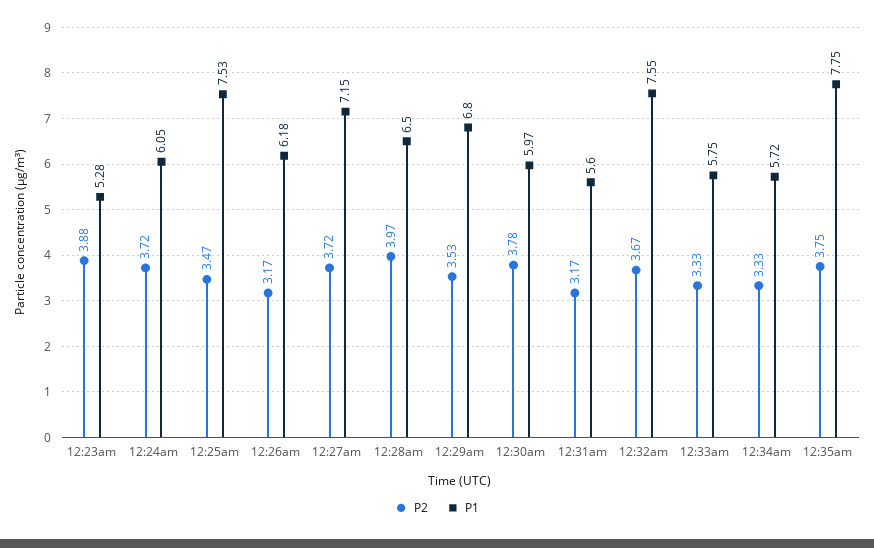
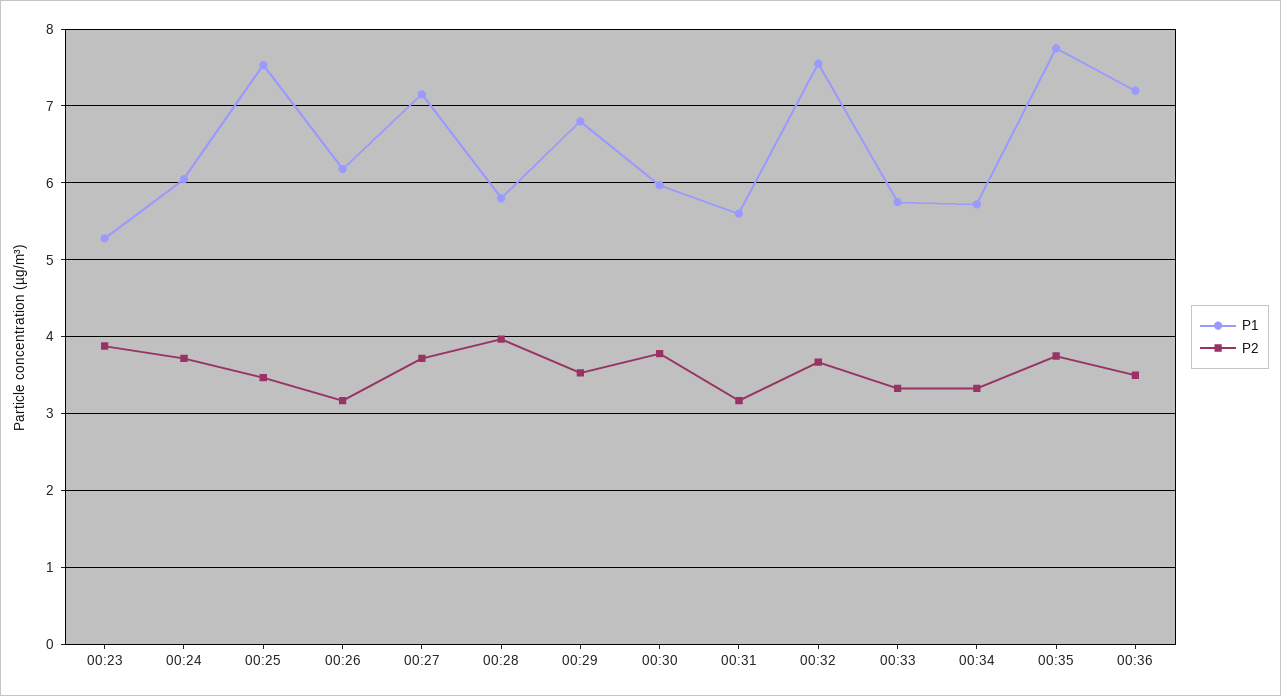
P1, 12:28am: 6.5 -> 5.8
P1, 00:36: none -> 7.2
P2, 00:36: none -> 3.5

